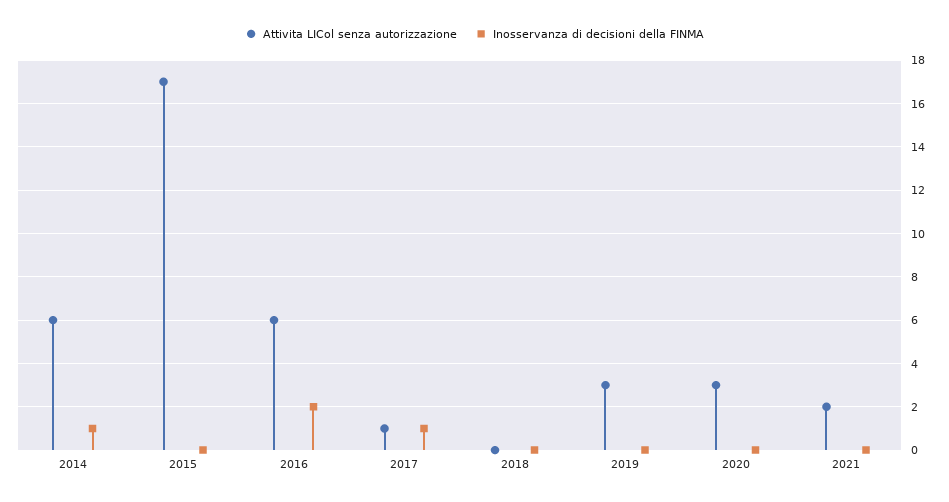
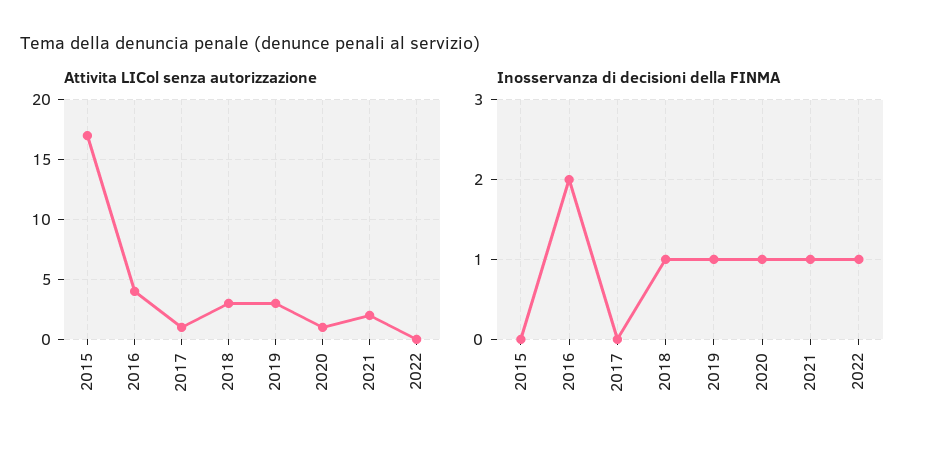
Attivita LICol senza autorizzazione, 2014: 6 -> none
Inosservanza di decisioni della FINMA, 2014: 1 -> none
Attivita LICol senza autorizzazione, 2016: 6 -> 4
Inosservanza di decisioni della FINMA, 2017: 1 -> 0
Attivita LICol senza autorizzazione, 2018: 0 -> 3
Inosservanza di decisioni della FINMA, 2018: 0 -> 1
Inosservanza di decisioni della FINMA, 2019: 0 -> 1
Attivita LICol senza autorizzazione, 2020: 3 -> 1
Inosservanza di decisioni della FINMA, 2020: 0 -> 1
Inosservanza di decisioni della FINMA, 2021: 0 -> 1
Attivita LICol senza autorizzazione, 2022: none -> 0
Inosservanza di decisioni della FINMA, 2022: none -> 1

